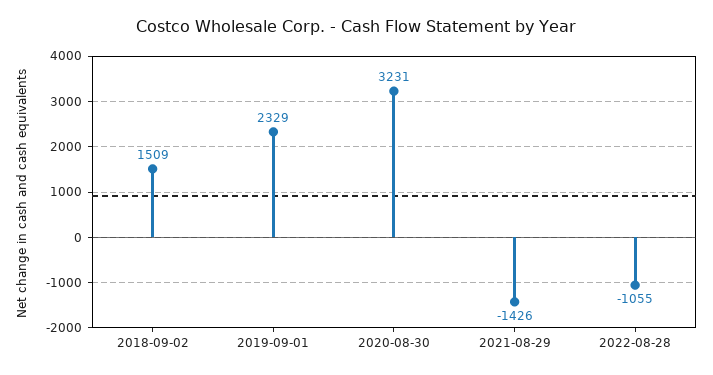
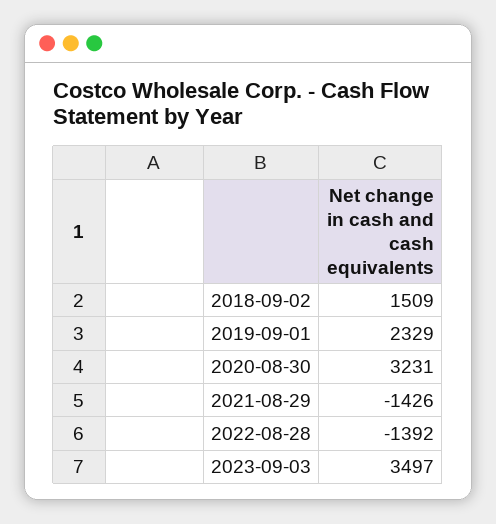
2022-08-28: -1055 -> -1392
2023-09-03: none -> 3497

